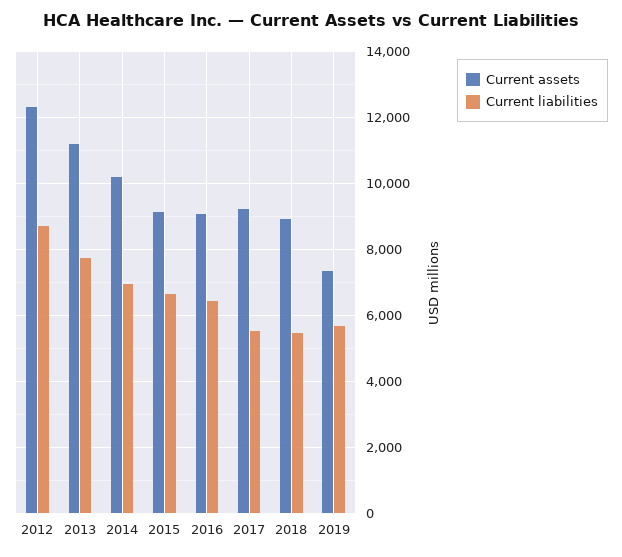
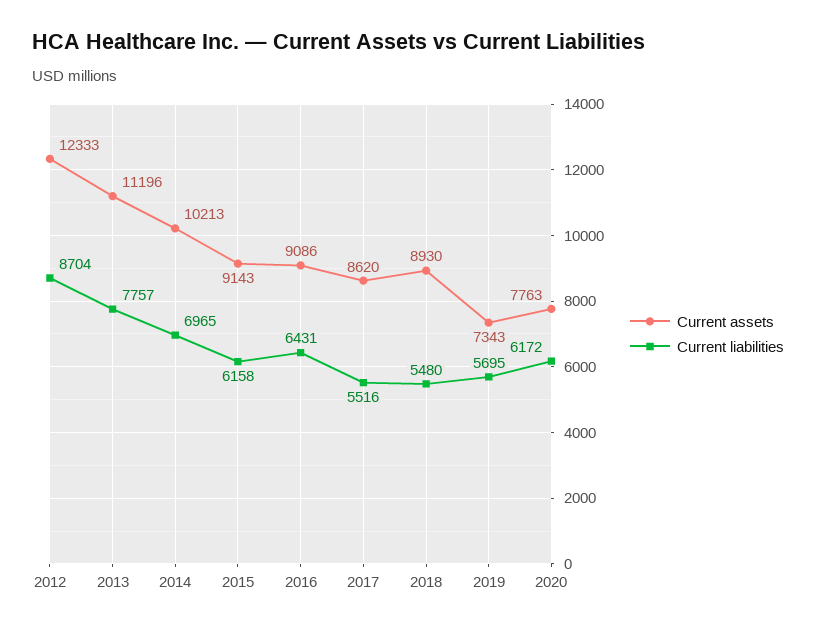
Current liabilities, 2015: 6600 -> 6158
Current assets, 2017: 9200 -> 8620
Current assets, 2020: none -> 7763
Current liabilities, 2020: none -> 6172

